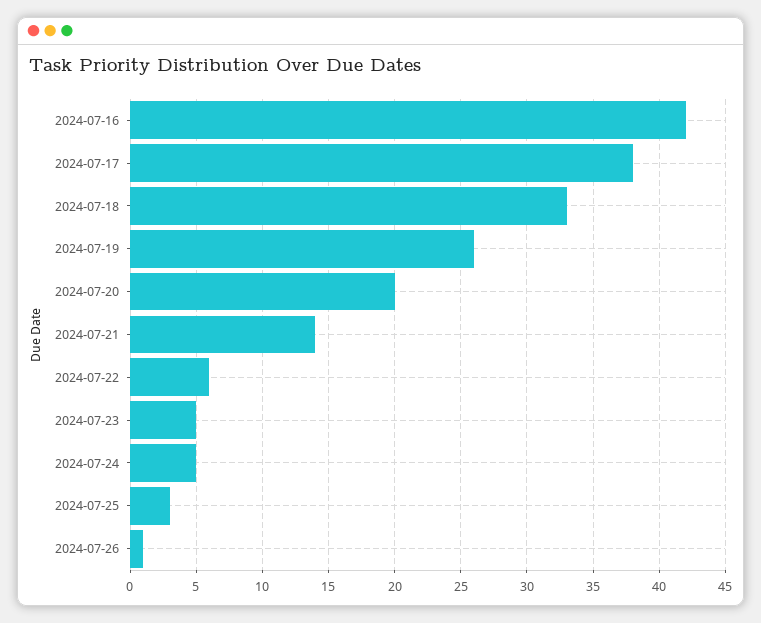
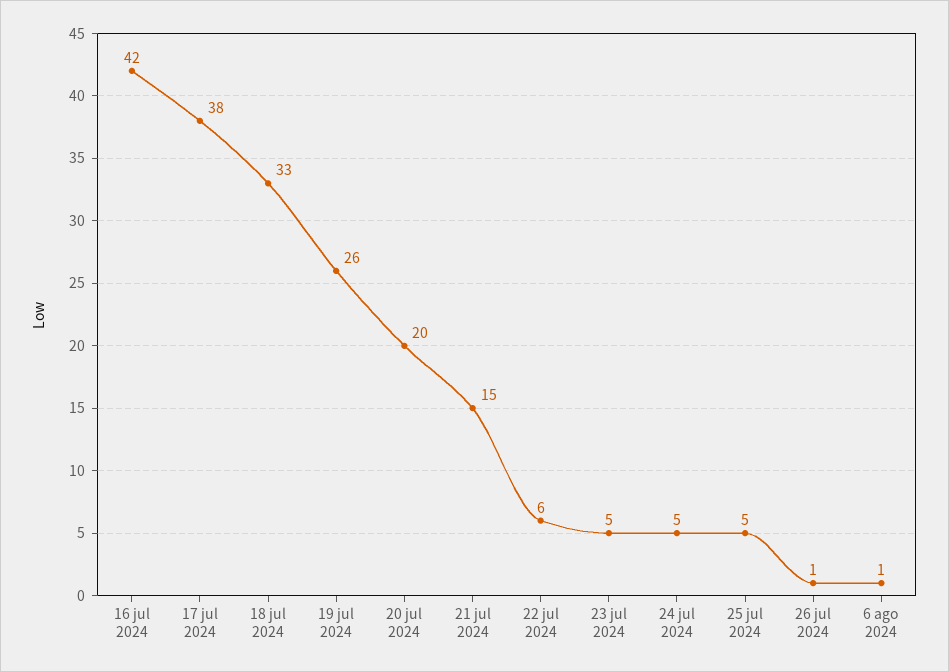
2024-07-21: 14 -> 15
2024-07-25: 3 -> 5
6 ago 2024: none -> 1

